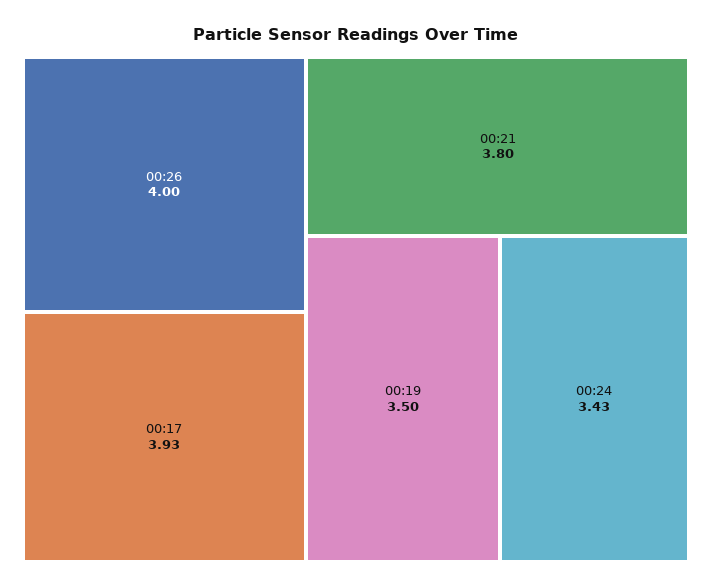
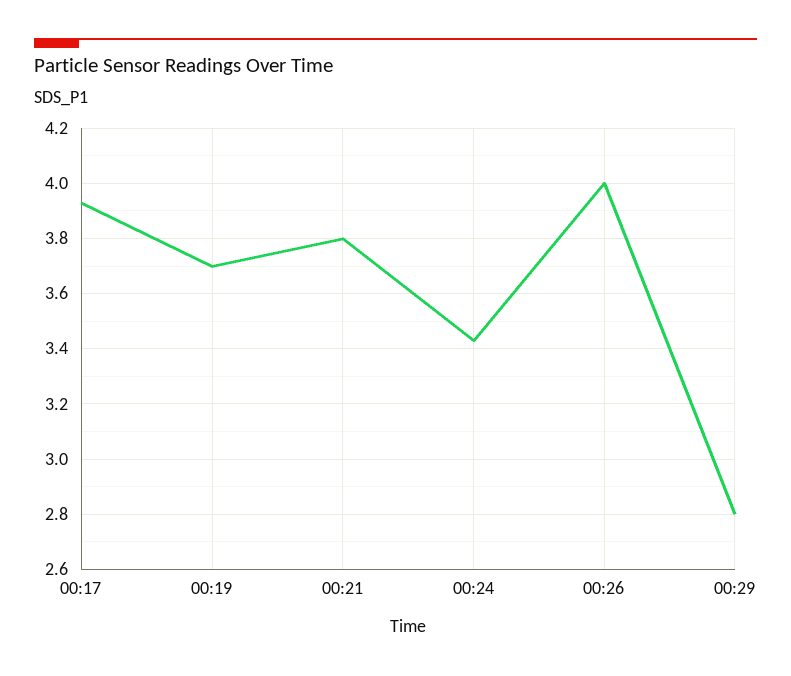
00:19: 3.5 -> 3.7
00:29: none -> 2.8

